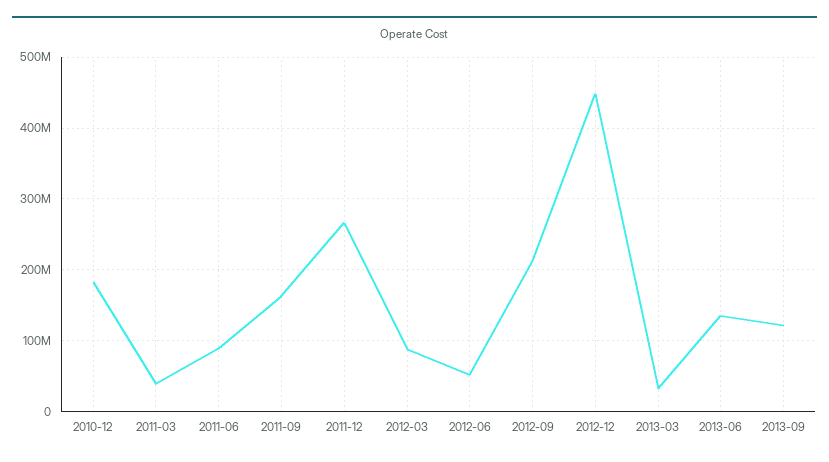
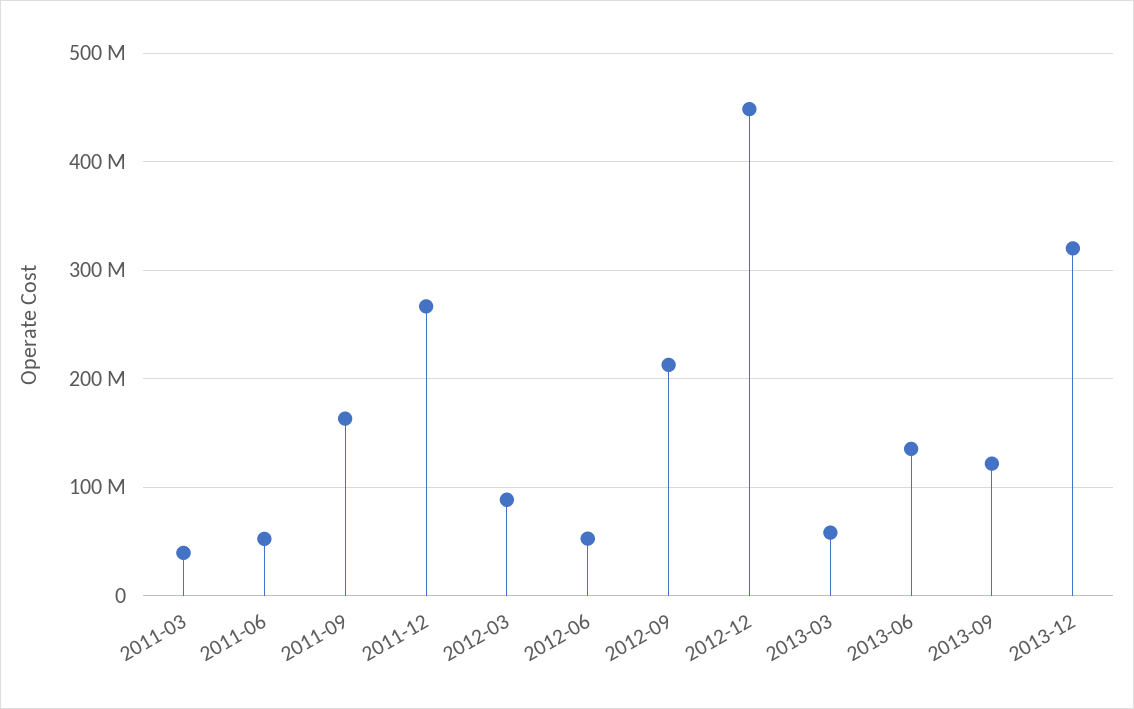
2010-12: 180000000 -> none
2011-06: 90000000 -> 50000000
2013-03: 30000000 -> 60000000
2013-12: none -> 320000000

